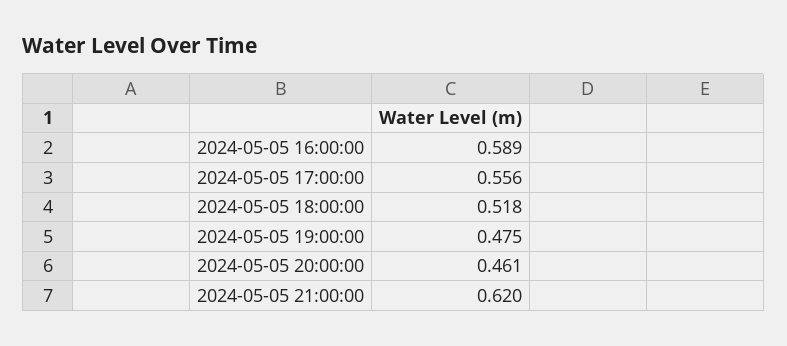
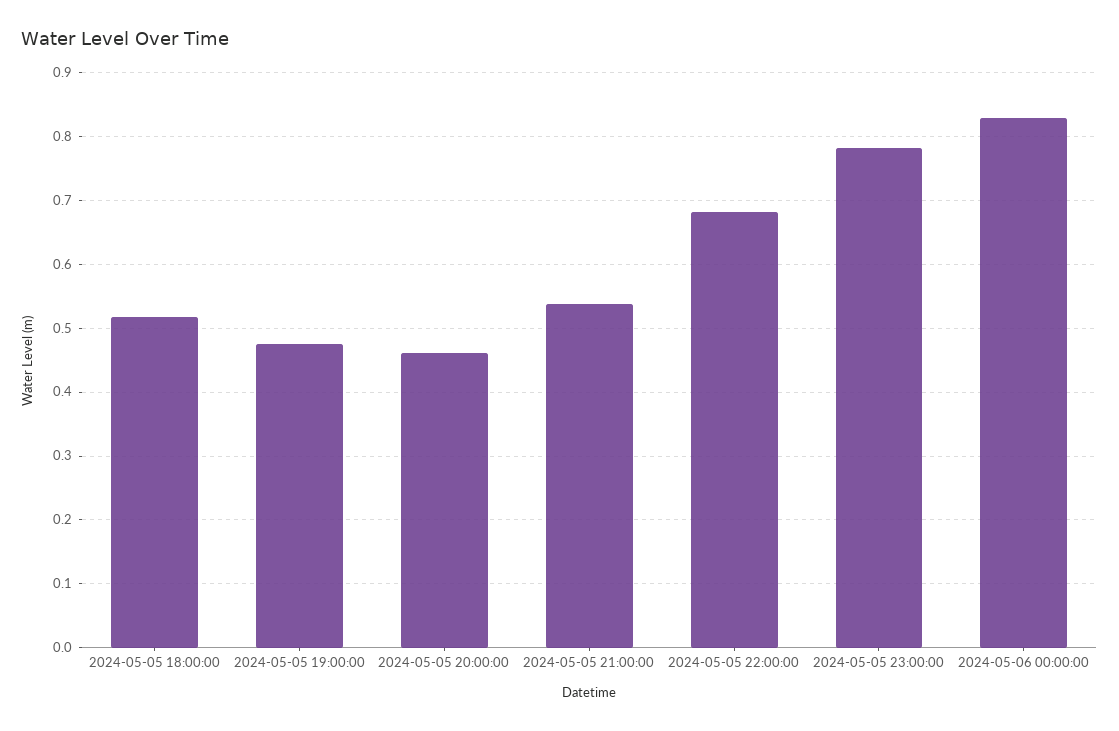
2024-05-05 16:00:00: 0.589 -> none
2024-05-05 17:00:00: 0.556 -> none
2024-05-05 21:00:00: 0.62 -> 0.54
2024-05-05 22:00:00: none -> 0.68
2024-05-05 23:00:00: none -> 0.78
2024-05-06 00:00:00: none -> 0.83

